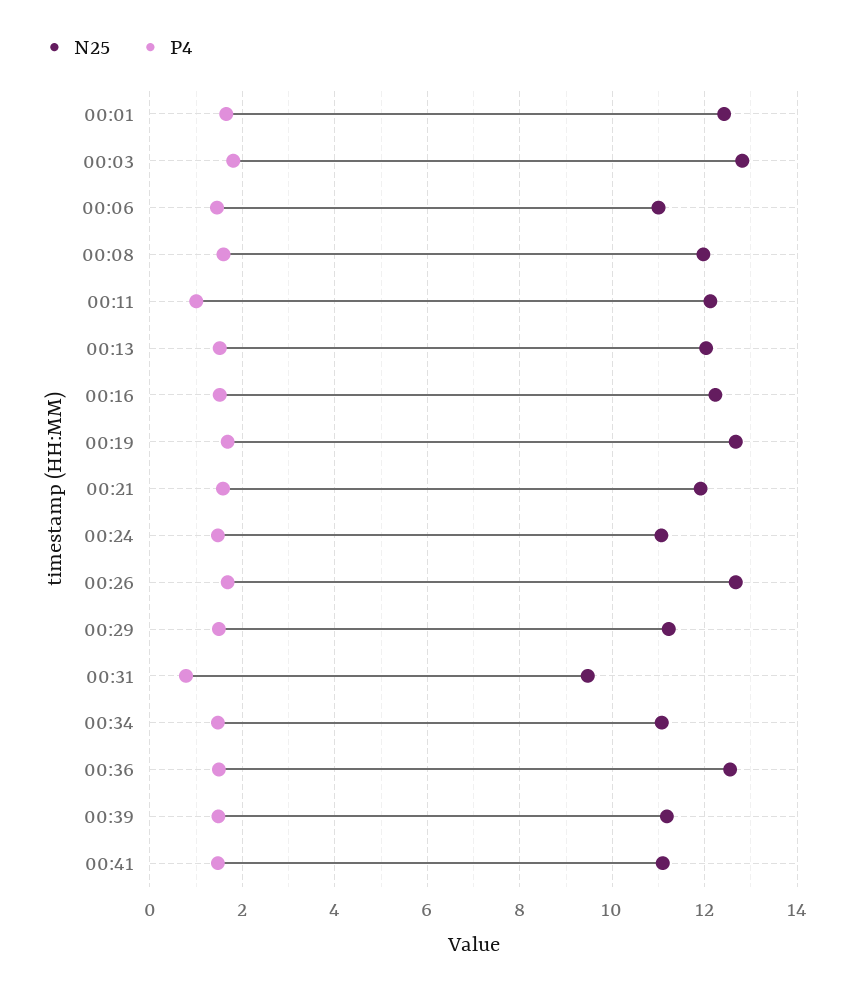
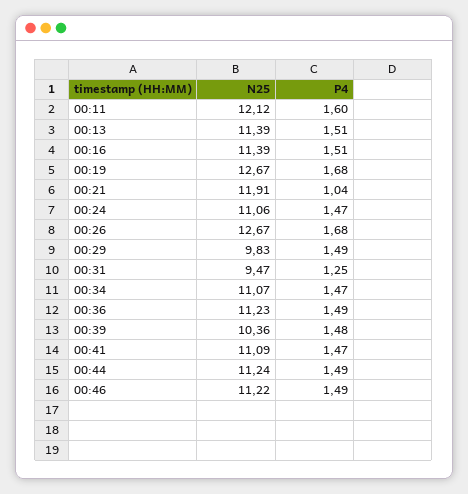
N25, 00:01: 12.4 -> none
P4, 00:01: 1.6 -> none
N25, 00:03: 12.8 -> none
P4, 00:03: 1.8 -> none
N25, 00:06: 11 -> none
P4, 00:06: 1.4 -> none
N25, 00:08: 12 -> none
P4, 00:08: 1.6 -> none
P4, 00:11: 1 -> 1.6
N25, 00:13: 12 -> 11.39
N25, 00:16: 12.2 -> 11.39
P4, 00:21: 1.6 -> 1.04
N25, 00:29: 11.2 -> 9.83
P4, 00:31: 0.8 -> 1.25
N25, 00:36: 12.6 -> 11.23
N25, 00:39: 11.2 -> 10.36
N25, 00:44: none -> 11.24
P4, 00:44: none -> 1.49
N25, 00:46: none -> 11.22
P4, 00:46: none -> 1.49

